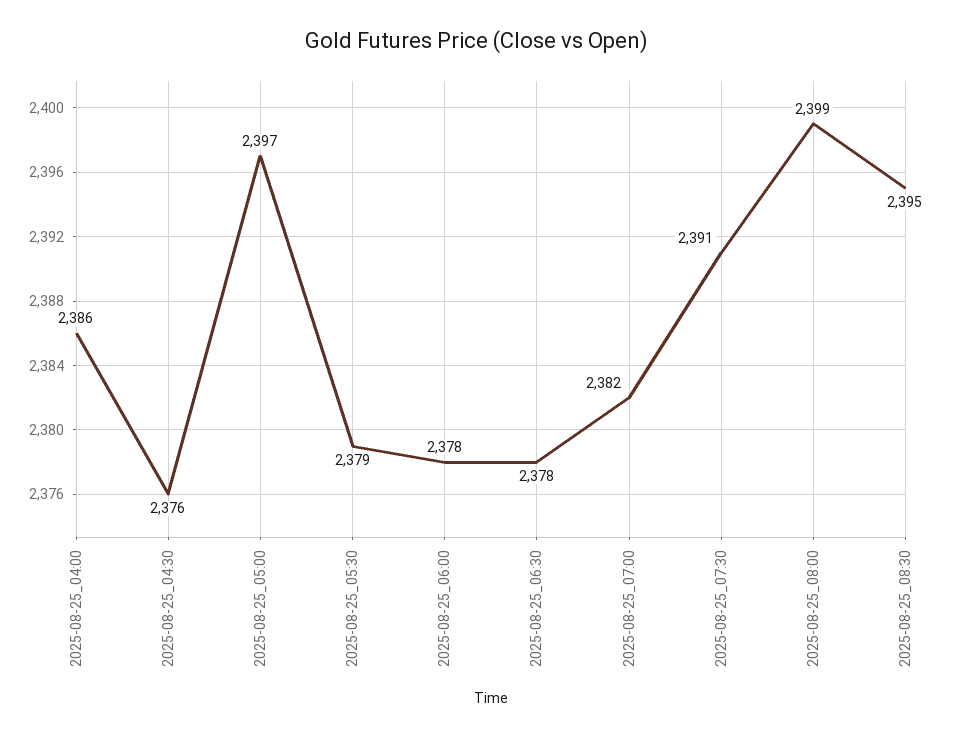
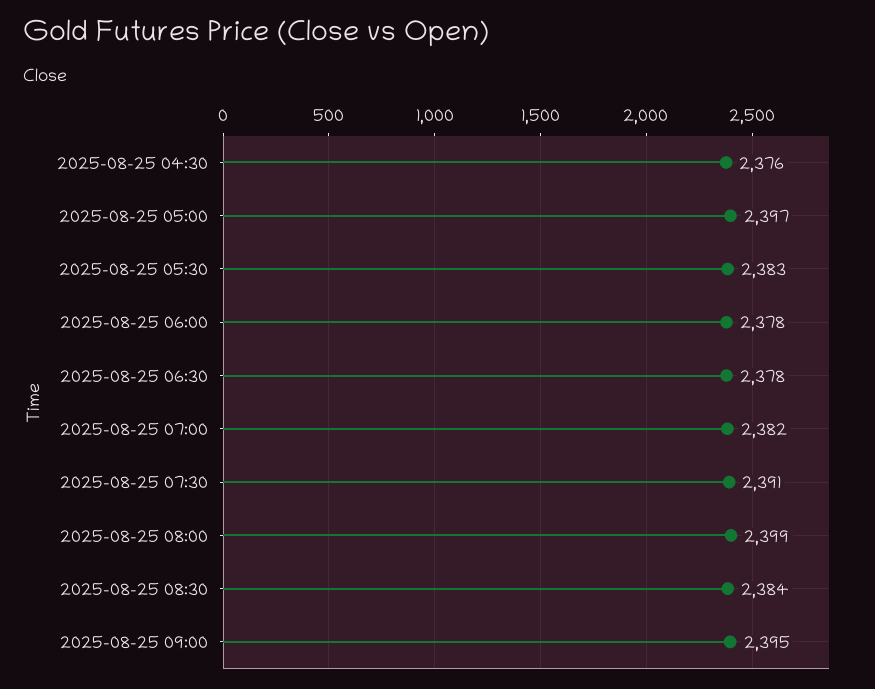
2025-08-25_04:00: 2386 -> none
2025-08-25_05:30: 2379 -> 2383
2025-08-25_08:30: 2395 -> 2384
2025-08-25 09:00: none -> 2395

